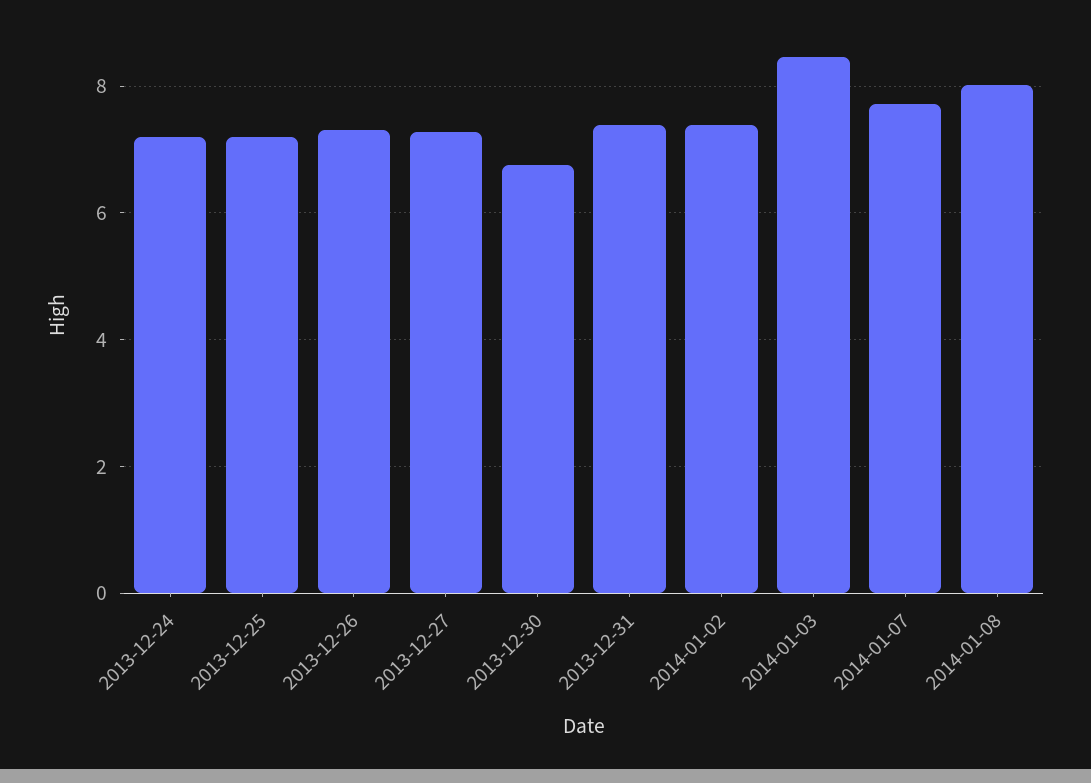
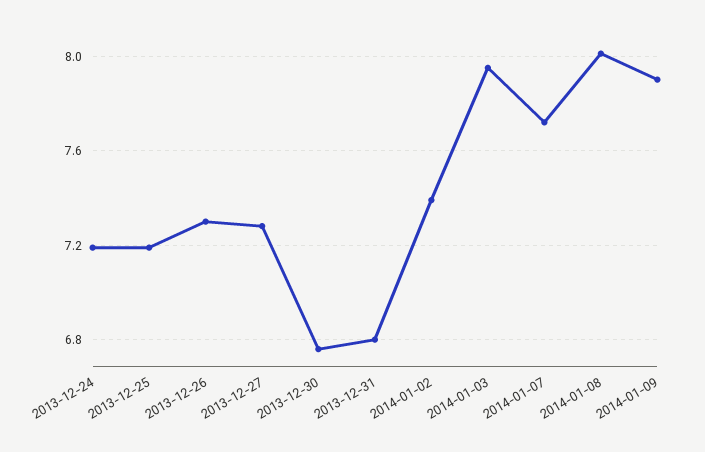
2013-12-31: 7.4 -> 6.8
2014-01-03: 8.4 -> 7.95
2014-01-09: none -> 7.9

